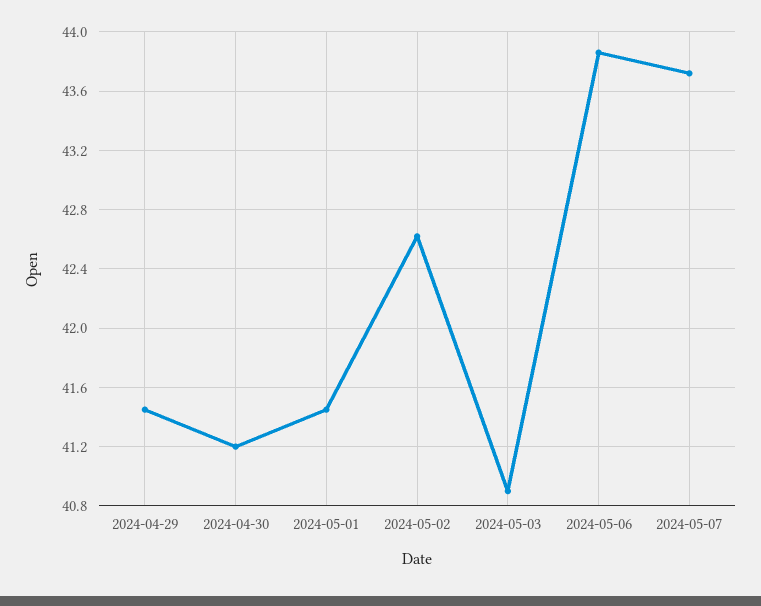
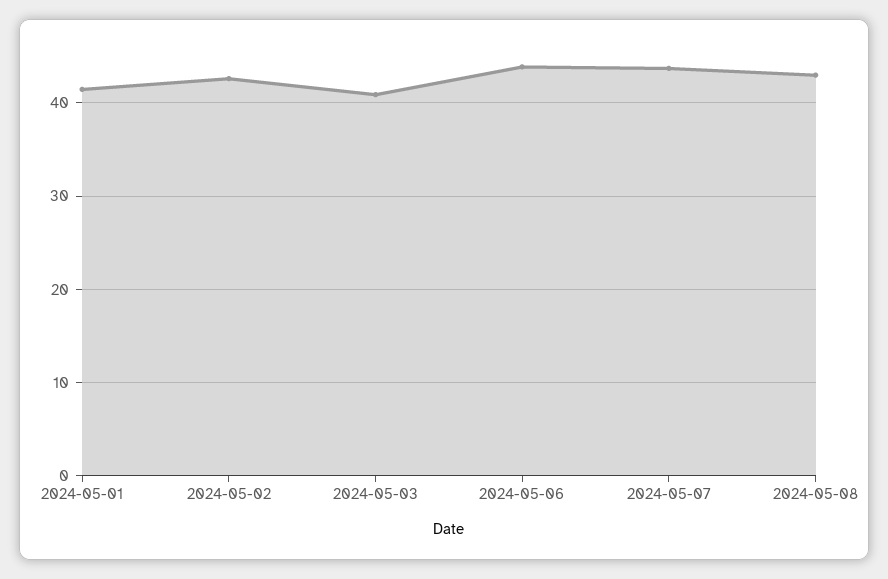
2024-04-29: 41.45 -> none
2024-04-30: 41.2 -> none
2024-05-08: none -> 43

